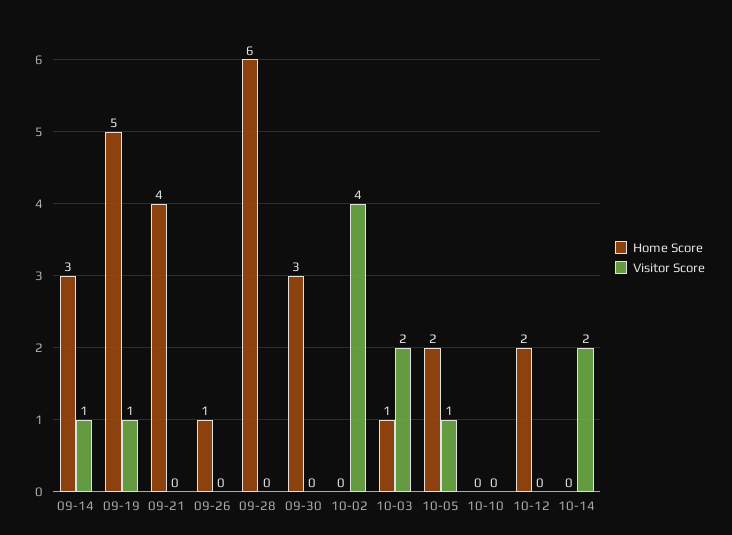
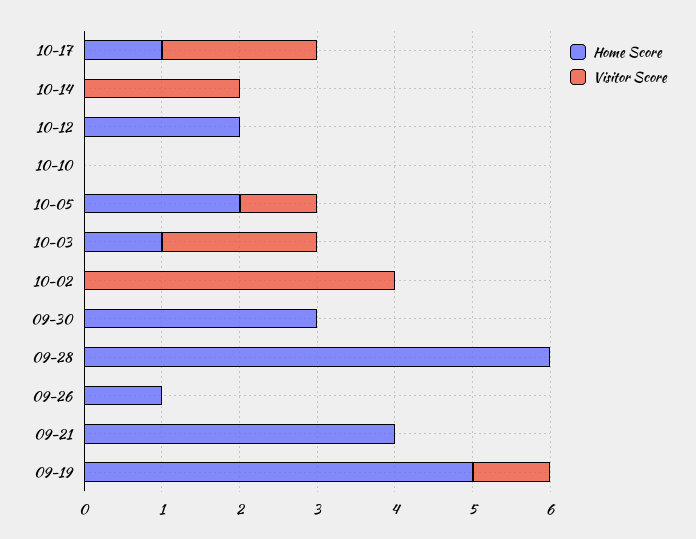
Home Score, 09-14: 3 -> none
Visitor Score, 09-14: 1 -> none
Home Score, 10-17: none -> 1
Visitor Score, 10-17: none -> 2

